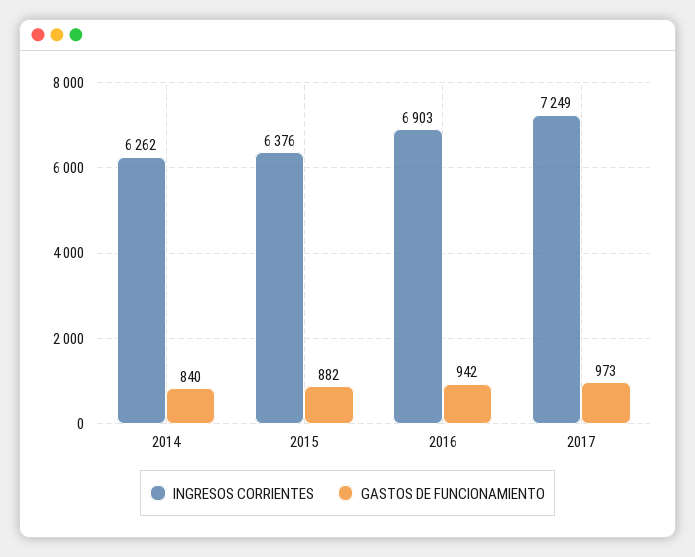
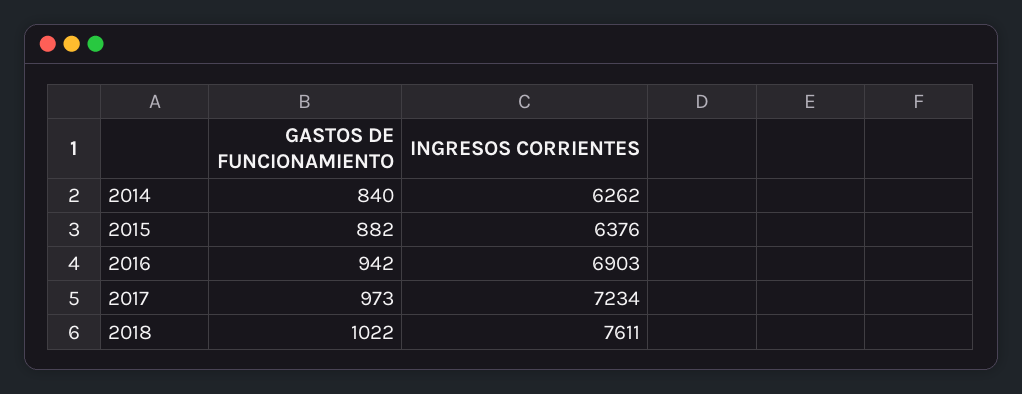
INGRESOS CORRIENTES, 2017: 7249 -> 7234
GASTOS DE FUNCIONAMIENTO, 2018: none -> 1022
INGRESOS CORRIENTES, 2018: none -> 7611

